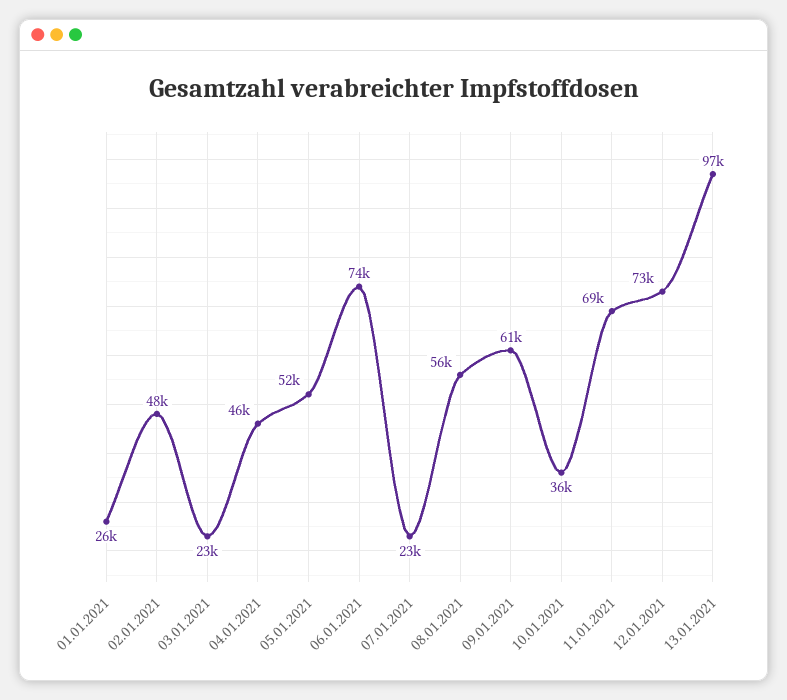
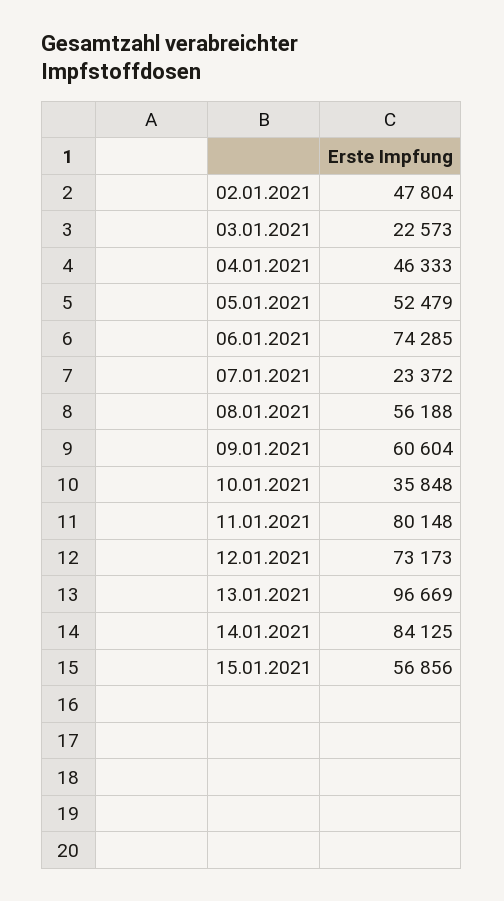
01.01.2021: 26000 -> none
11.01.2021: 69000 -> 80148
14.01.2021: none -> 84125
15.01.2021: none -> 56856

